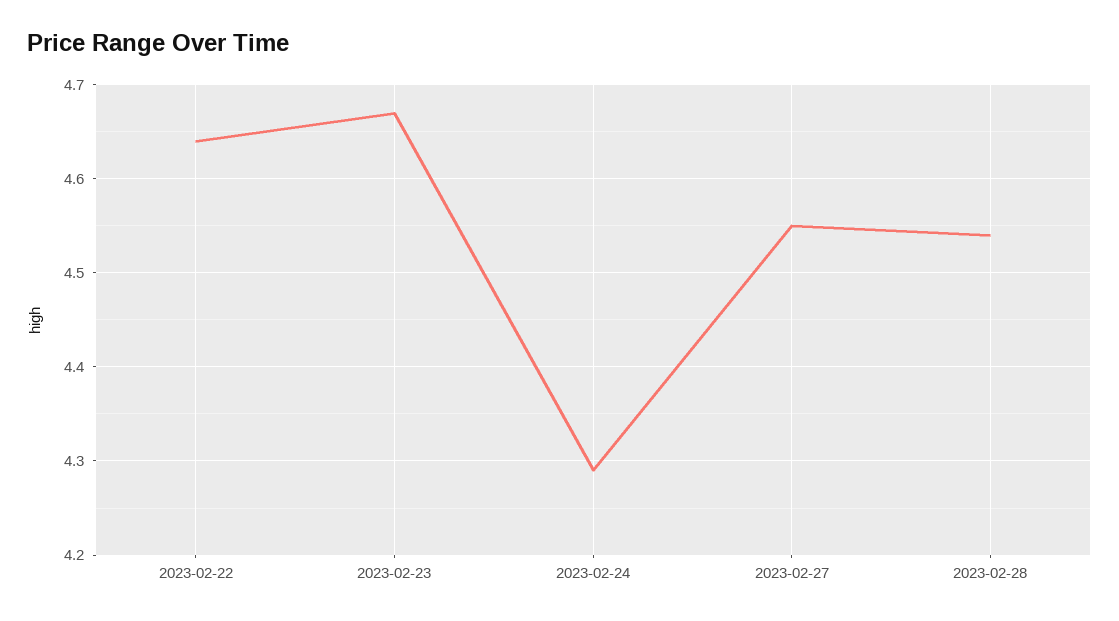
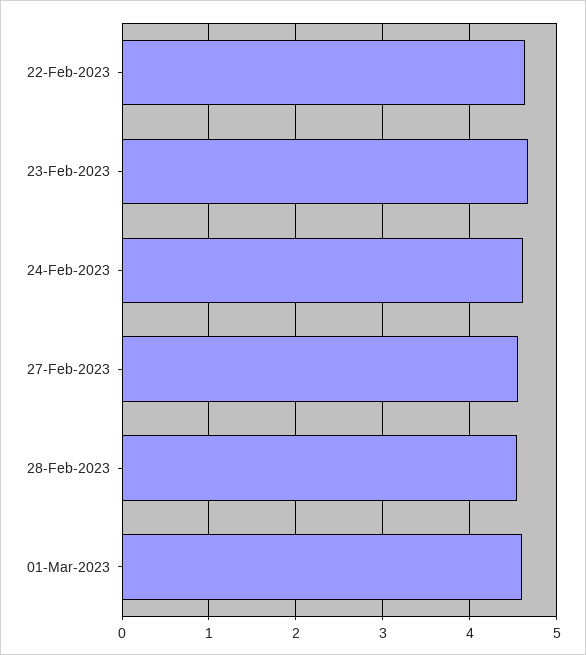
2023-02-24: 4.29 -> 4.6
01-Mar-2023: none -> 4.6

